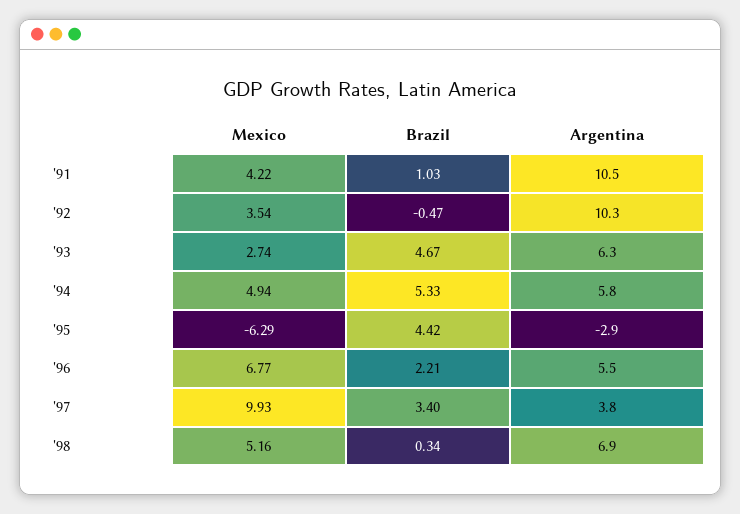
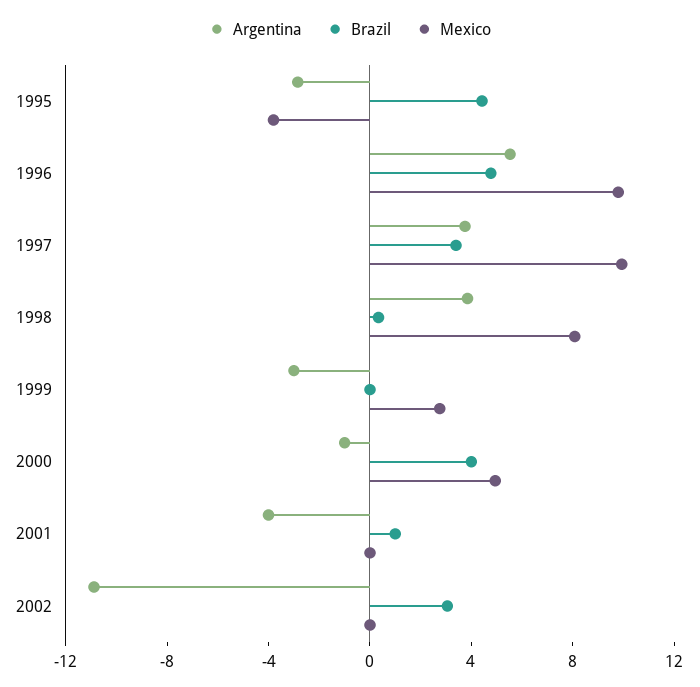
Mexico, '91: 4.22 -> none
Brazil, '91: 1.03 -> none
Argentina, '91: 10.5 -> none
Mexico, '92: 3.54 -> none
Brazil, '92: -0.47 -> none
Argentina, '92: 10.3 -> none
Mexico, '93: 2.74 -> none
Brazil, '93: 4.67 -> none
Argentina, '93: 6.3 -> none
Mexico, '94: 4.94 -> none
Brazil, '94: 5.33 -> none
Argentina, '94: 5.8 -> none
Mexico, '95: -6.29 -> -4
Mexico, '96: 6.77 -> 10
Brazil, '96: 2.21 -> 5
Mexico, '98: 5.16 -> 8
Argentina, '98: 6.9 -> 4
Argentina, 1999: none -> -3
Brazil, 1999: none -> 0
Mexico, 1999: none -> 3
Argentina, 2000: none -> -1
Brazil, 2000: none -> 4
Mexico, 2000: none -> 5
Argentina, 2001: none -> -4
Brazil, 2001: none -> 1
Mexico, 2001: none -> 0
Argentina, 2002: none -> -11
Brazil, 2002: none -> 3
Mexico, 2002: none -> 0

